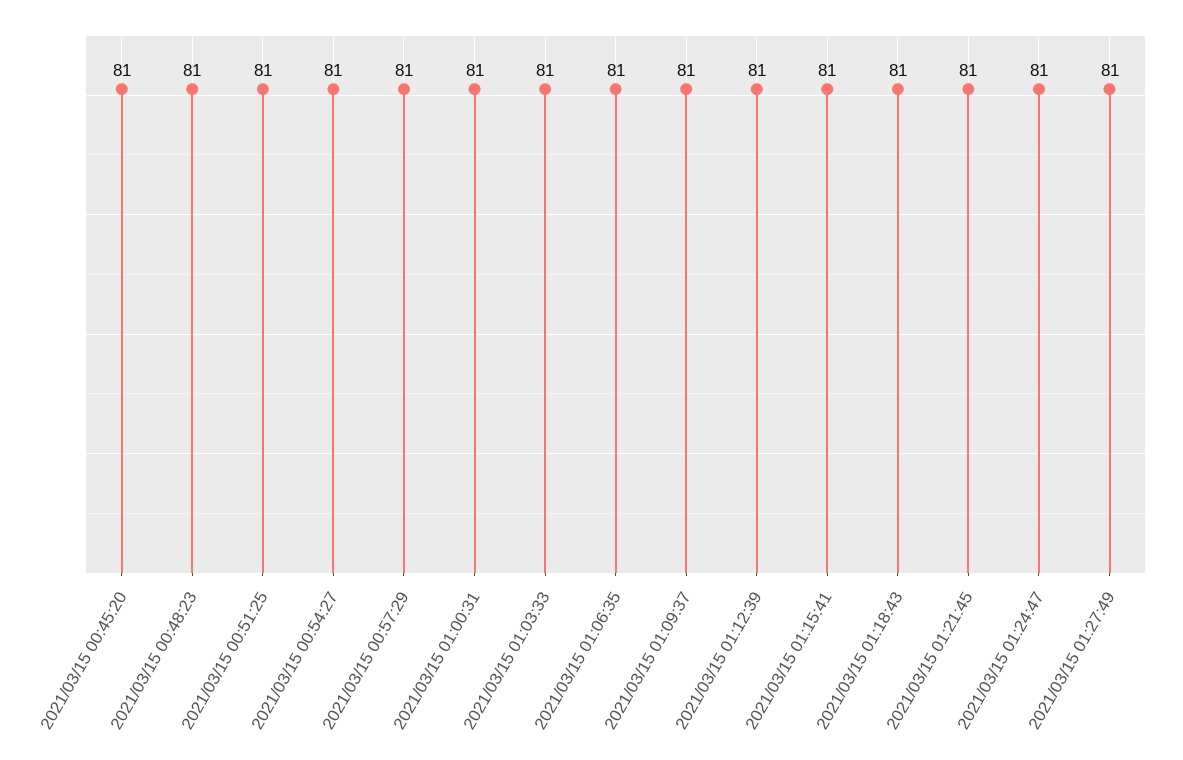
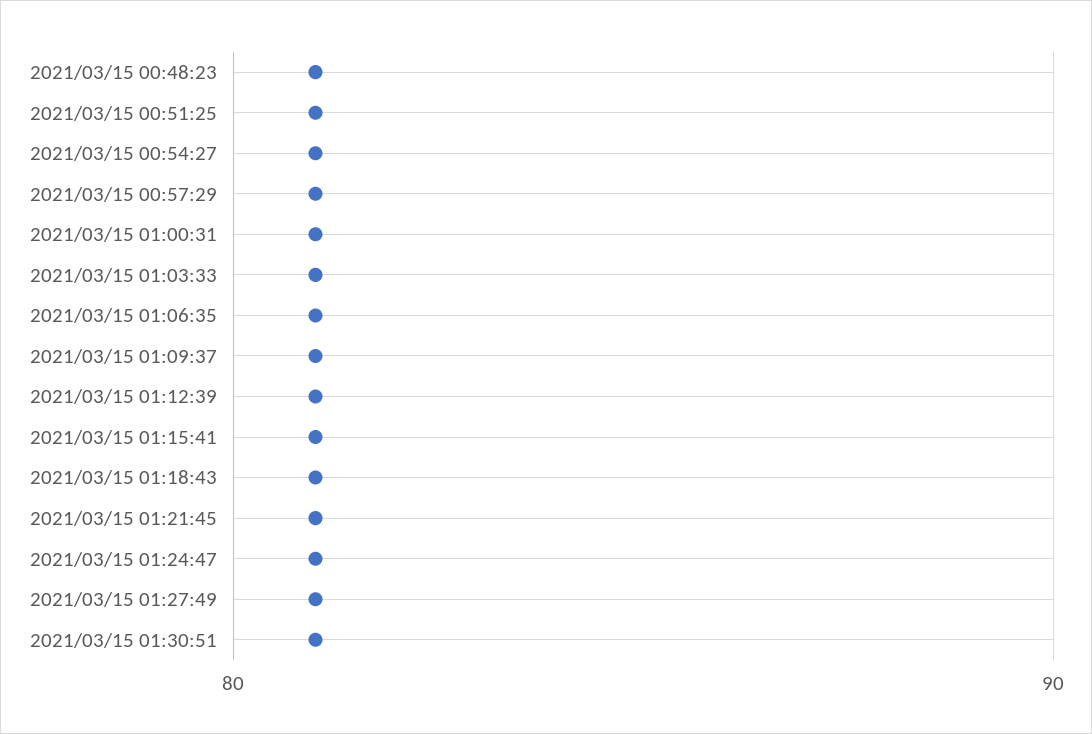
2021/03/15 00:45:20: 81 -> none
2021/03/15 01:30:51: none -> 81

